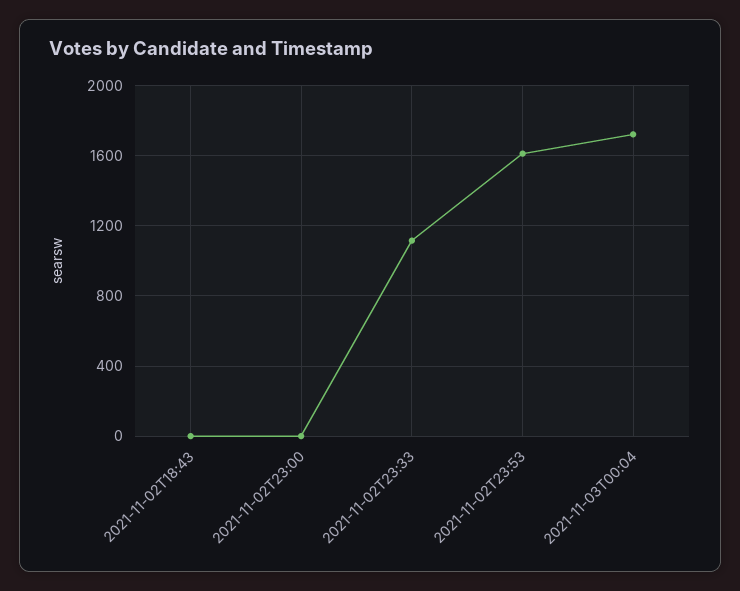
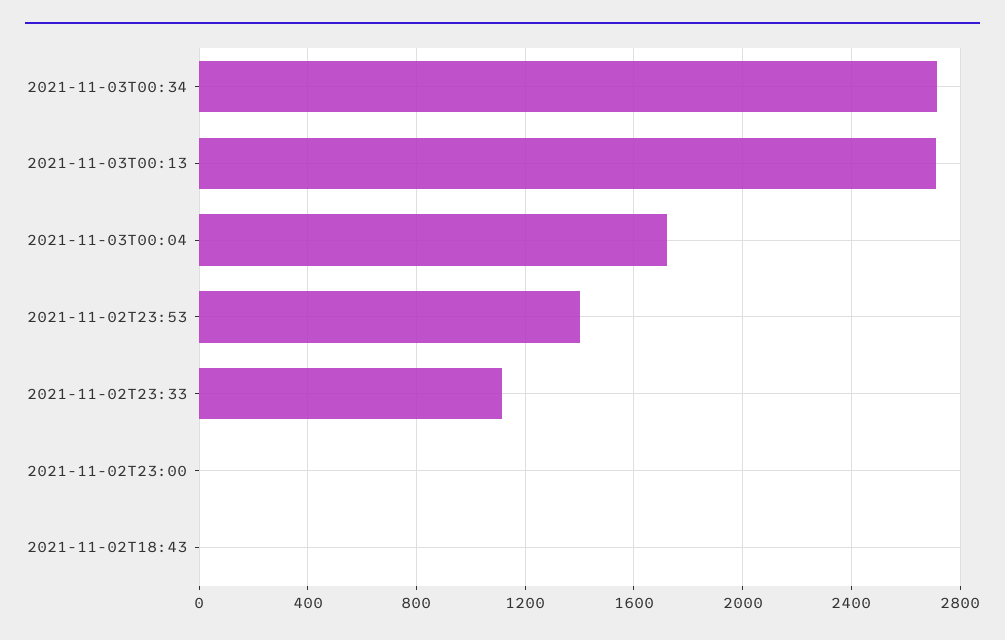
2021-11-02T23:53: 1600 -> 1400
2021-11-03T00:34: none -> 2700
2021-11-03T00:13: none -> 2700

